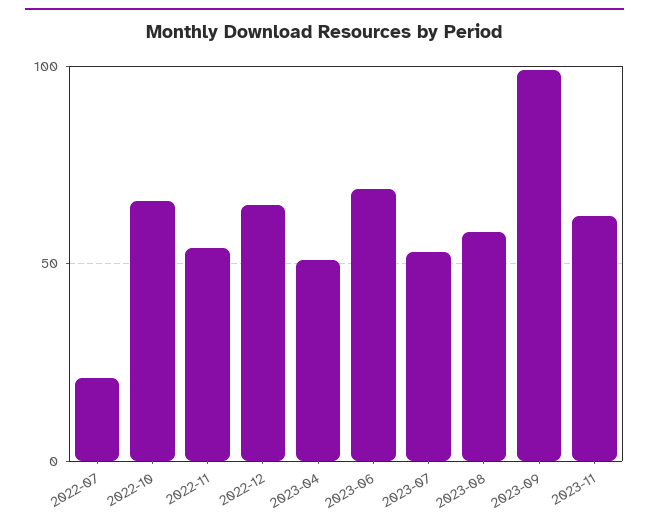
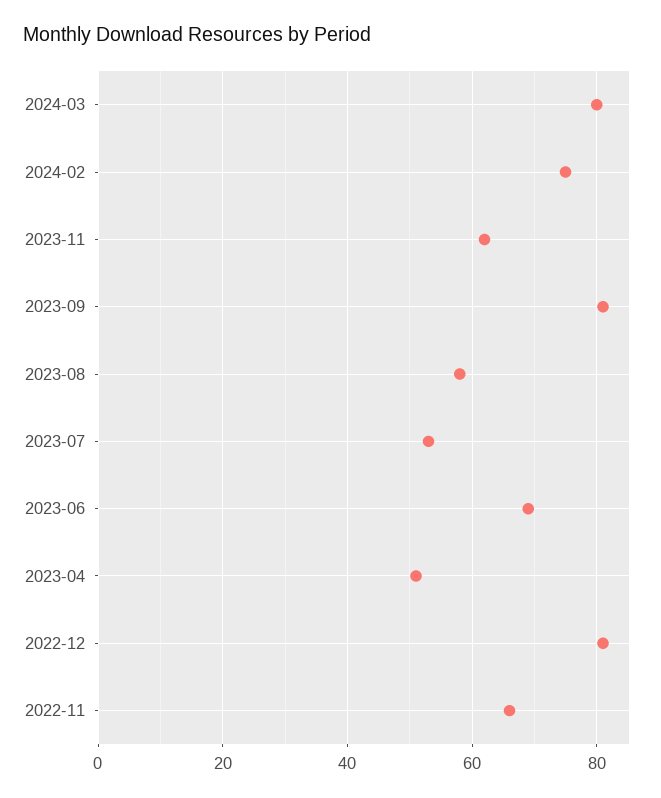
2022-07: 20 -> none
2022-10: 65 -> none
2022-11: 55 -> 65
2022-12: 65 -> 80
2023-09: 100 -> 80
2024-03: none -> 80
2024-02: none -> 75

